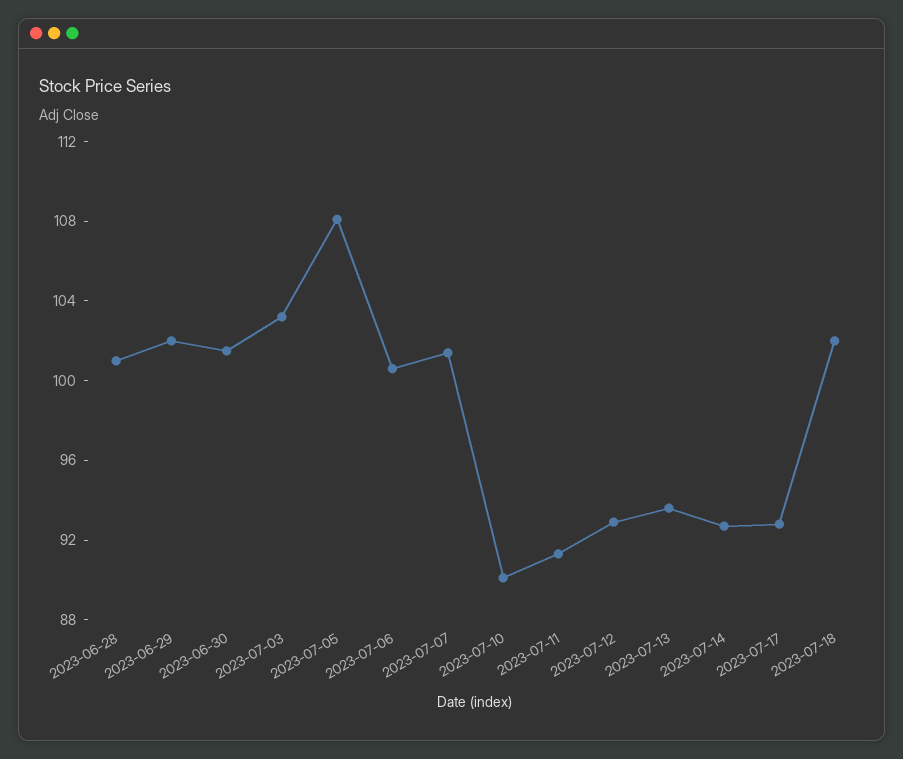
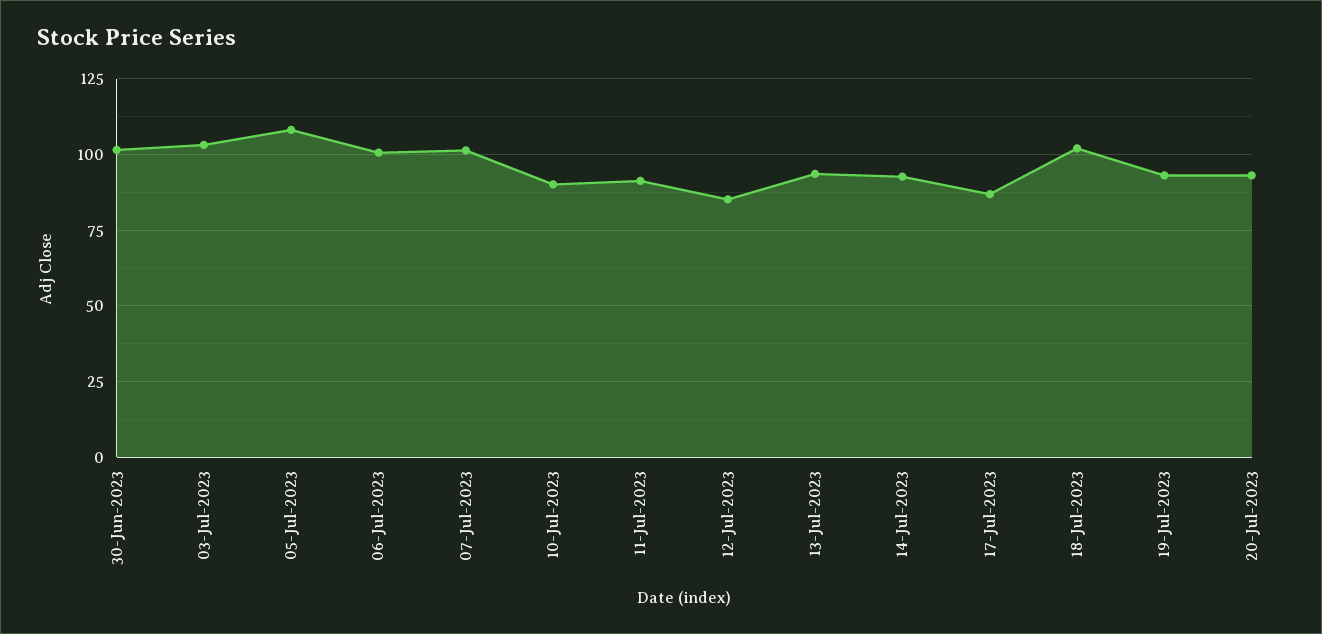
2023-06-28: 101 -> none
2023-06-29: 102 -> none
2023-07-12: 93 -> 85
2023-07-17: 93 -> 87.5
19-Jul-2023: none -> 92.5
20-Jul-2023: none -> 92.5

